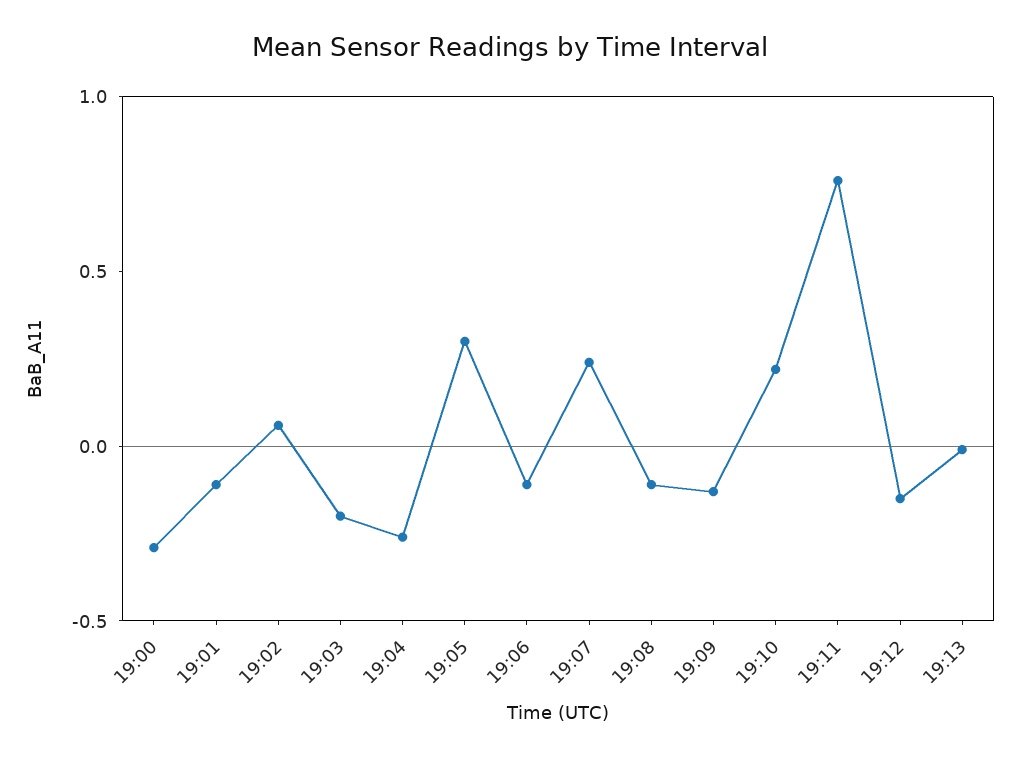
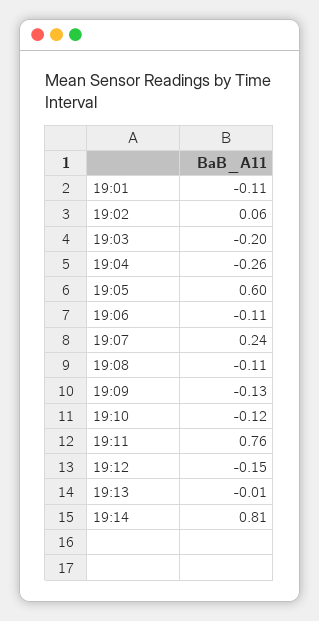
19:00: -0.3 -> none
19:05: 0.3 -> 0.6
19:10: 0.2 -> -0.12
19:14: none -> 0.81

